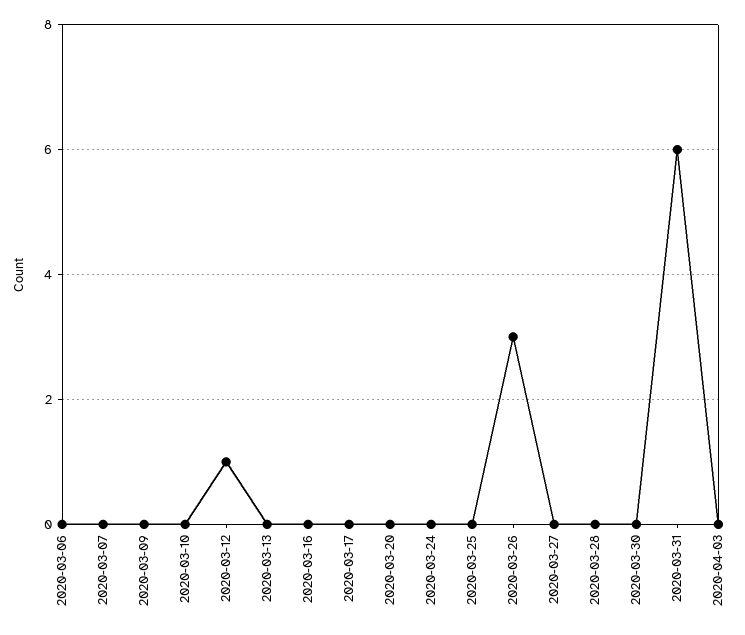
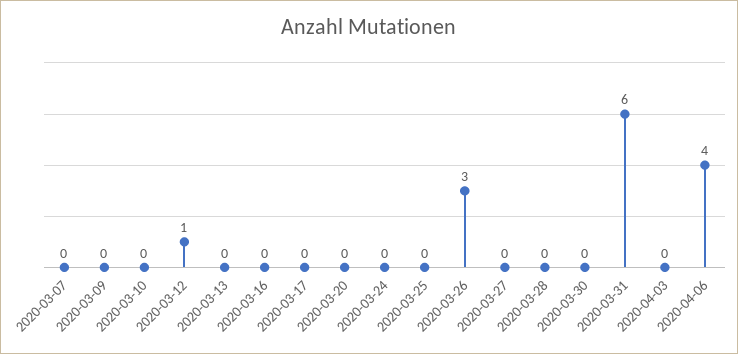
2020-03-06: 0 -> none
2020-04-06: none -> 4

